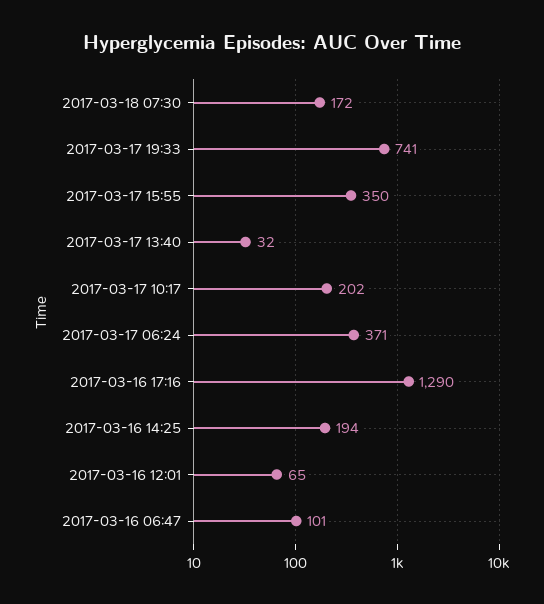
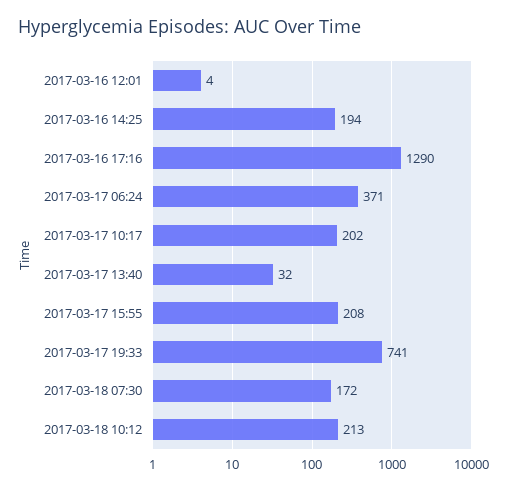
2017-03-17 15:55: 350 -> 208
2017-03-16 12:01: 65 -> 4
2017-03-16 06:47: 101 -> none
2017-03-18 10:12: none -> 213

